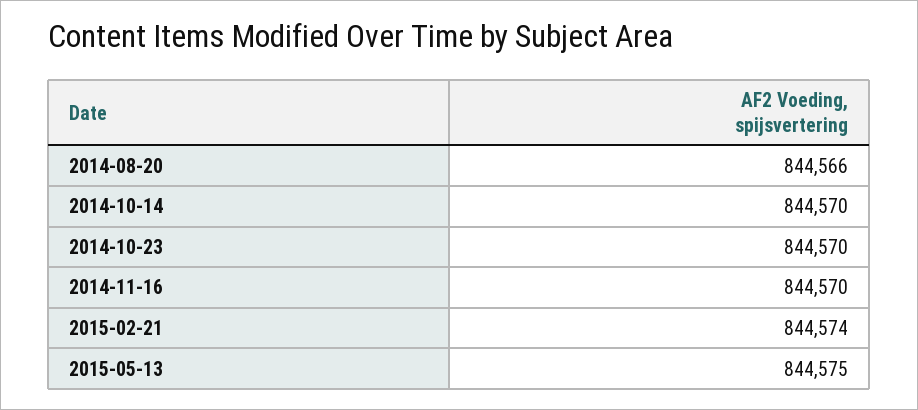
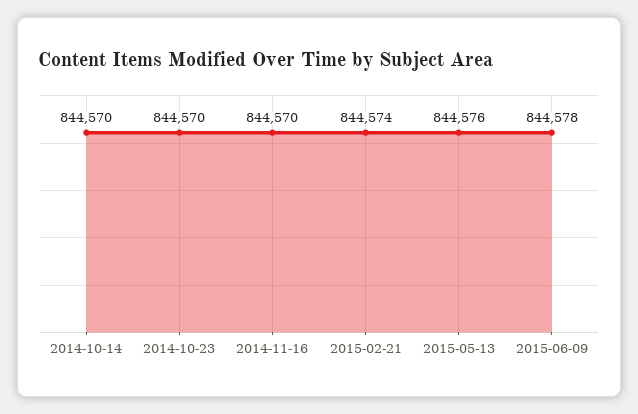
2014-08-20: 844566 -> none
2015-05-13: 844575 -> 844576
2015-06-09: none -> 844578

